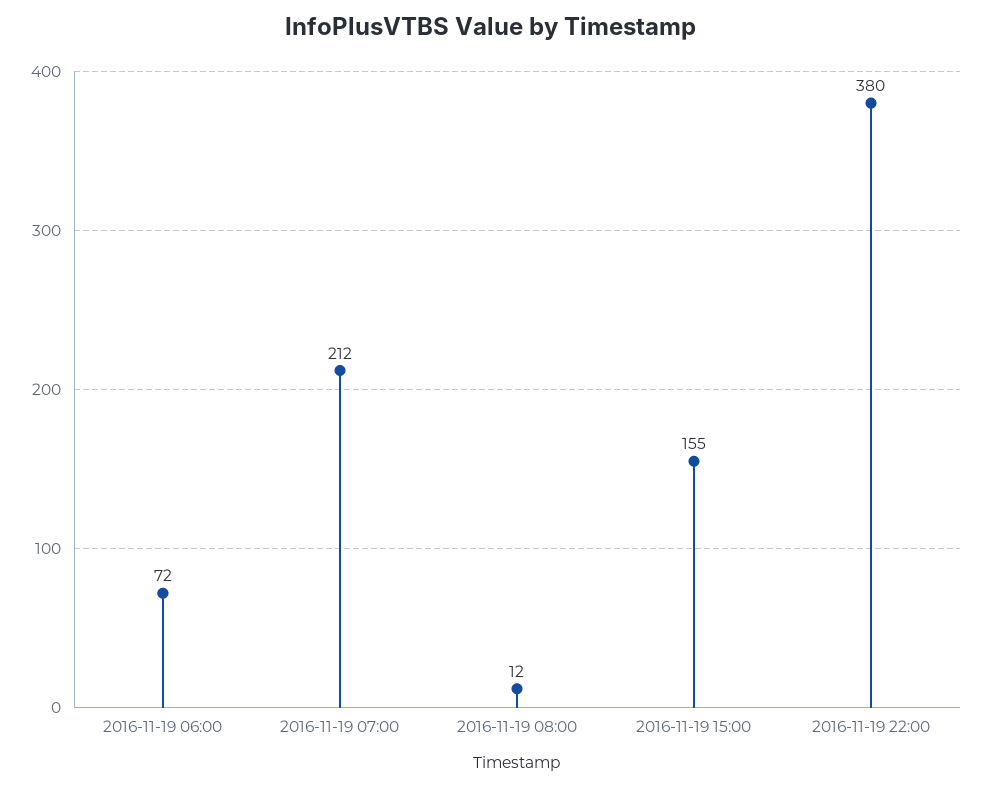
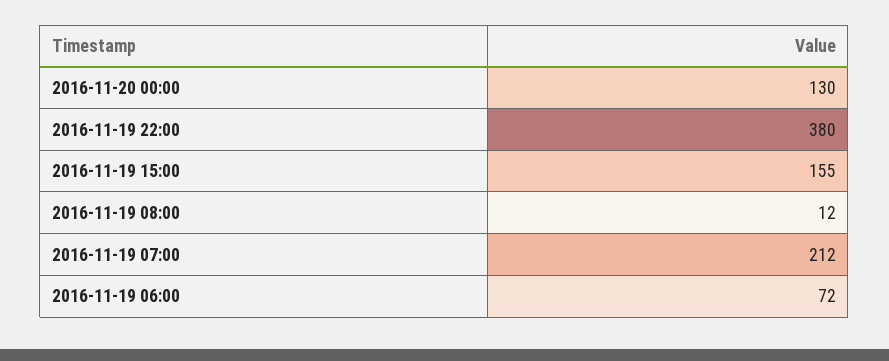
2016-11-20 00:00: none -> 130

